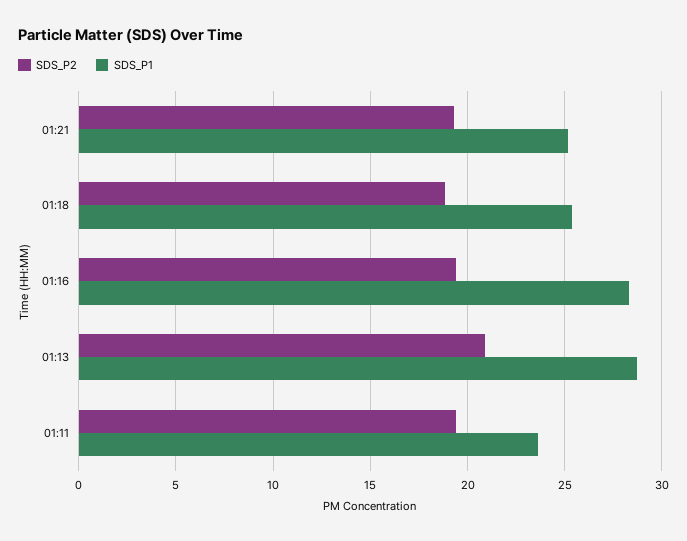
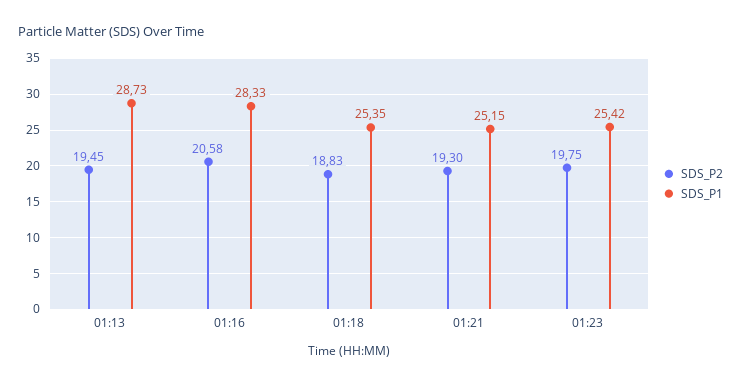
SDS_P2, 01:16: 19.5 -> 20.58
SDS_P2, 01:13: 21 -> 19.45
SDS_P2, 01:11: 19.5 -> none
SDS_P1, 01:11: 23.5 -> none
SDS_P2, 01:23: none -> 19.75
SDS_P1, 01:23: none -> 25.42

